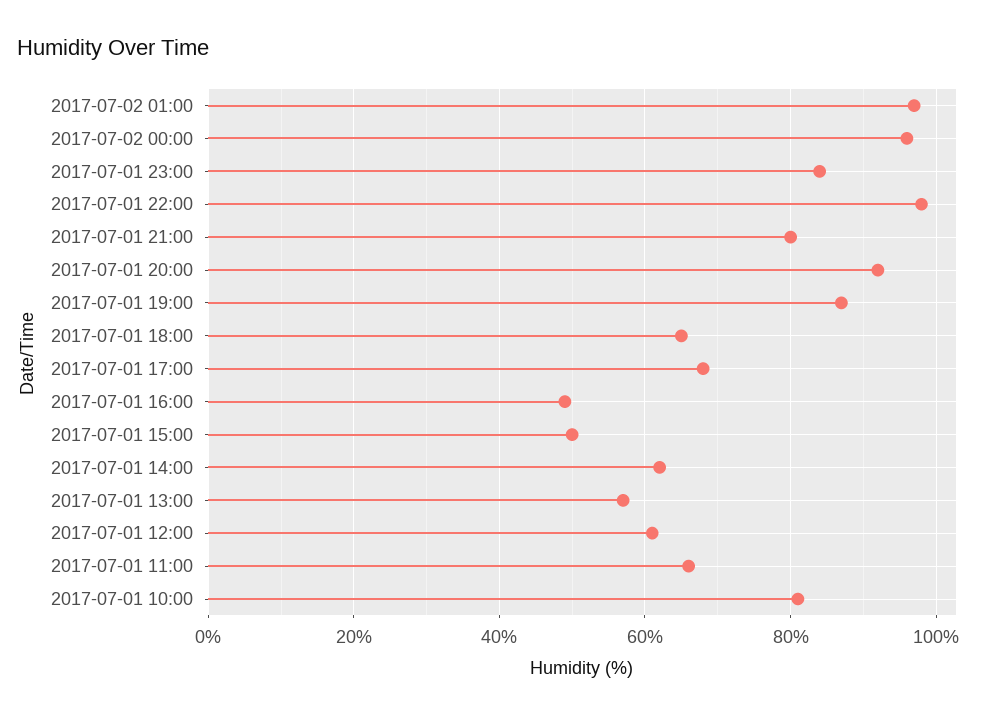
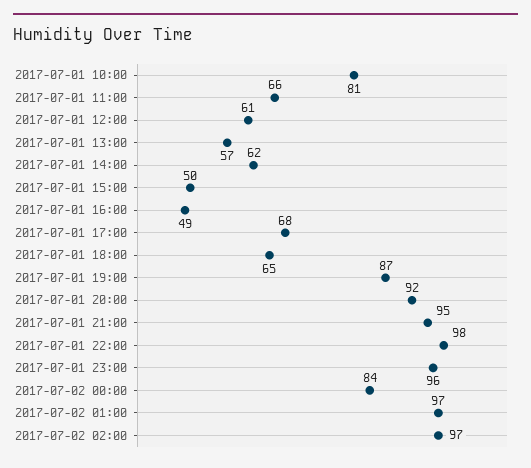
2017-07-02 00:00: 95 -> 84
2017-07-01 23:00: 85 -> 96
2017-07-01 21:00: 80 -> 95
2017-07-02 02:00: none -> 97

